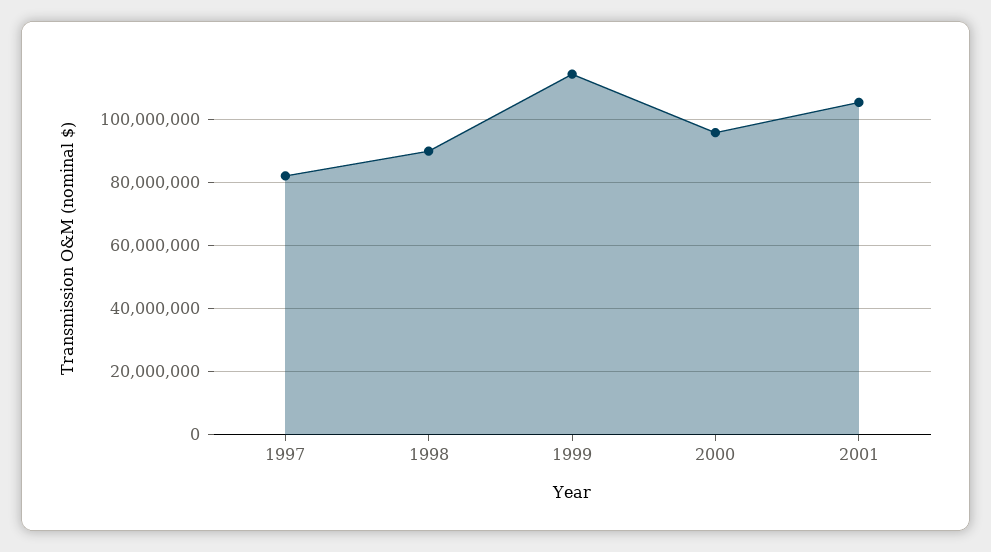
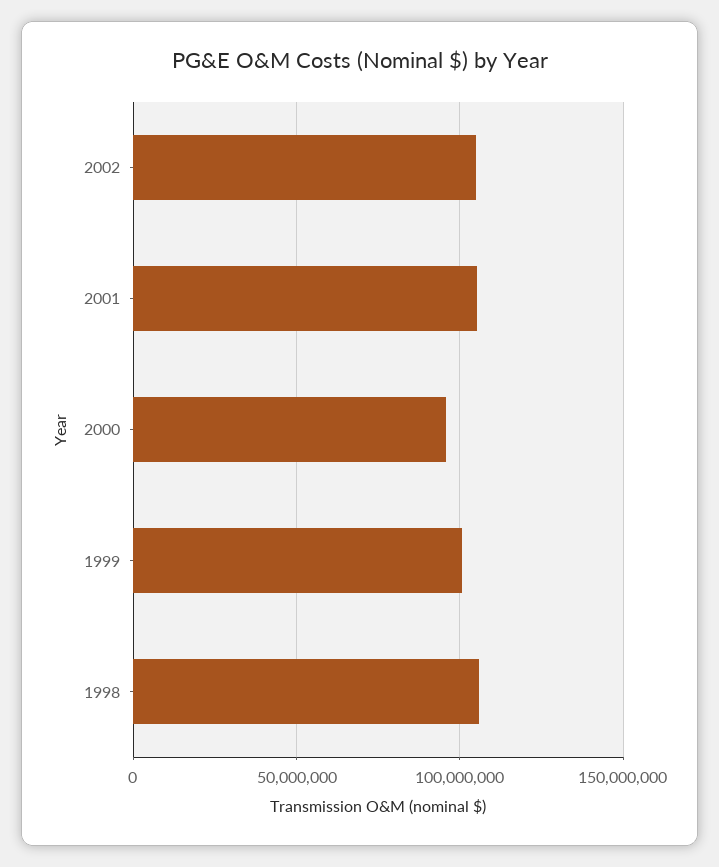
1997: 82000000 -> none
1998: 90000000 -> 105000000
1999: 114000000 -> 100000000
2002: none -> 105000000

